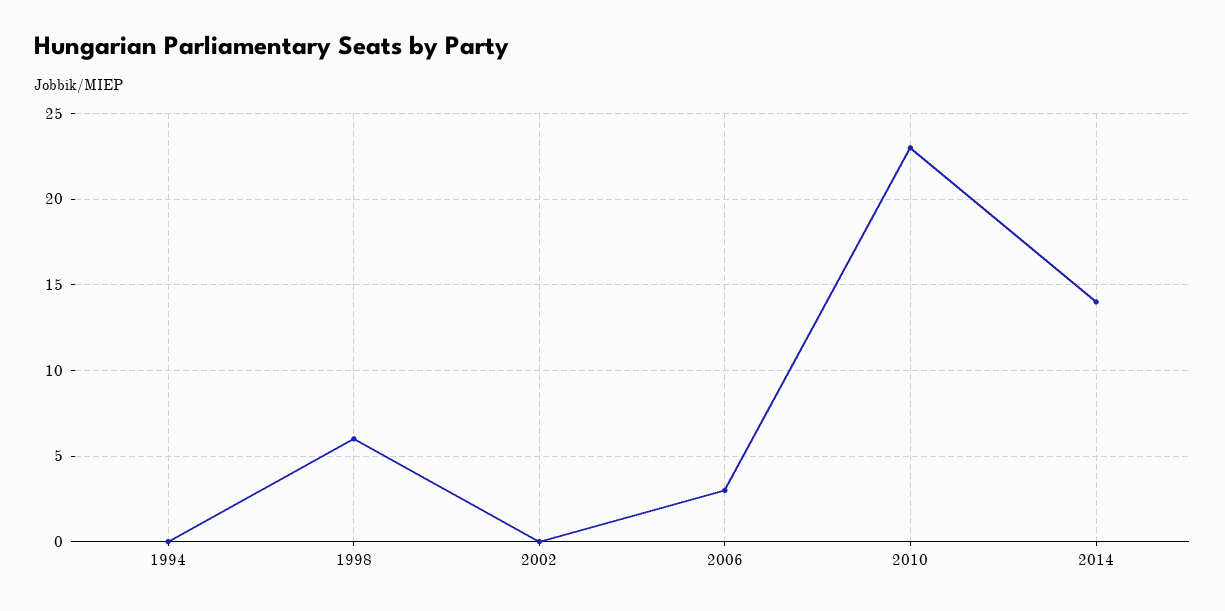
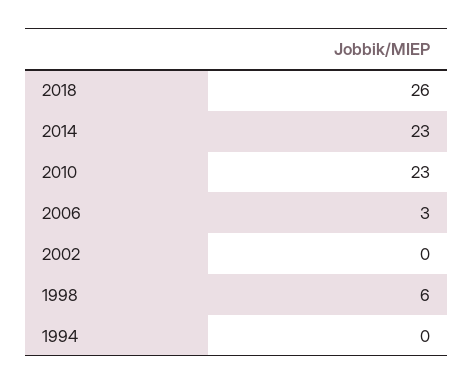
2014: 14 -> 23
2018: none -> 26

